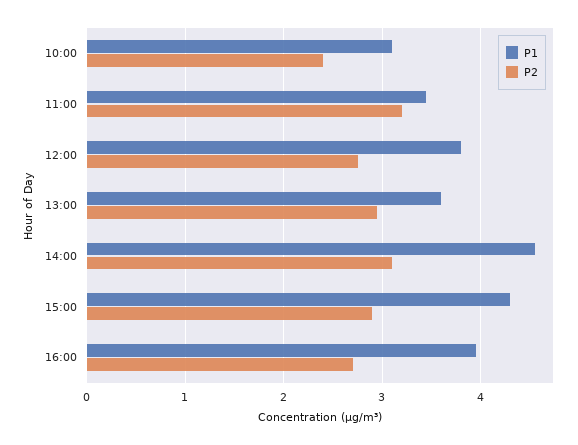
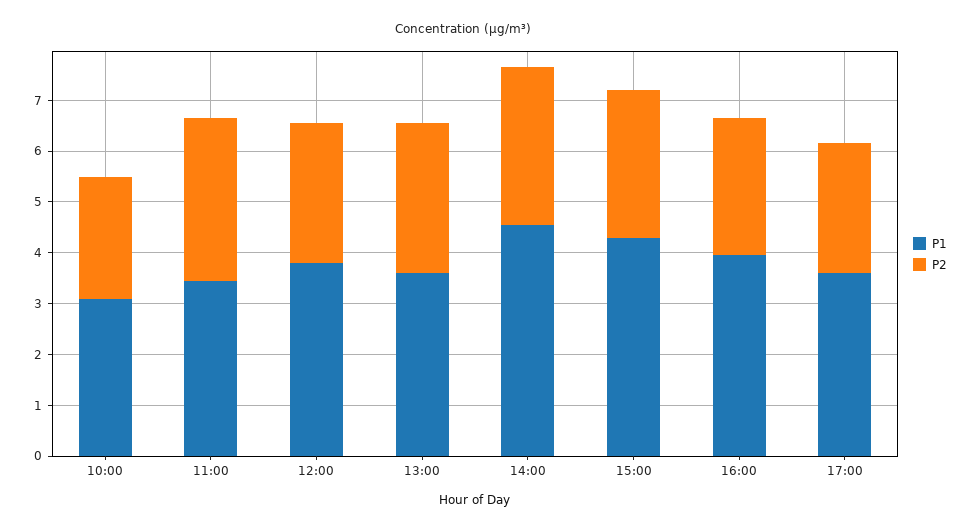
P1, 17:00: none -> 3.6
P2, 17:00: none -> 2.6

